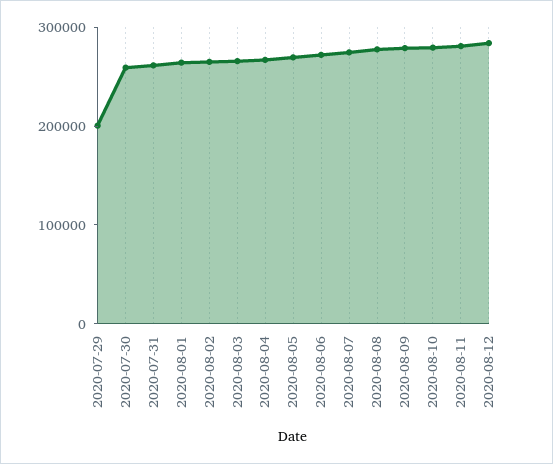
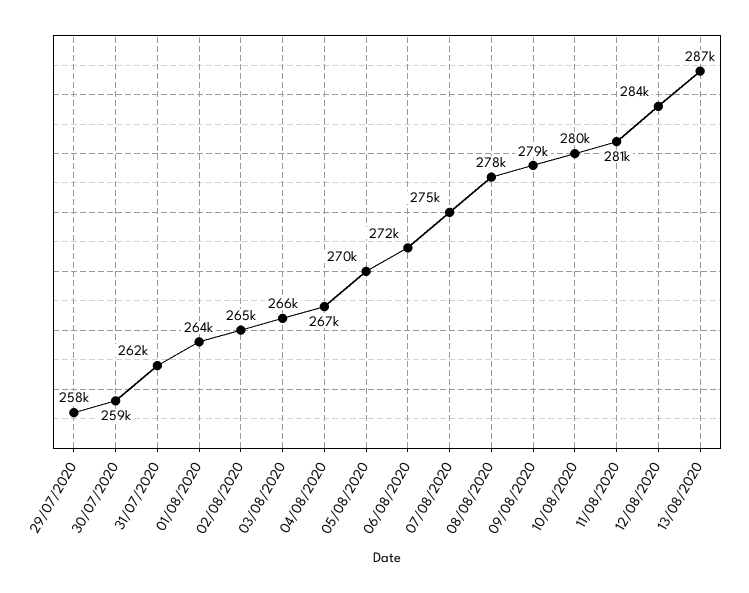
2020-07-29: 200000 -> 258000
13/08/2020: none -> 287000

